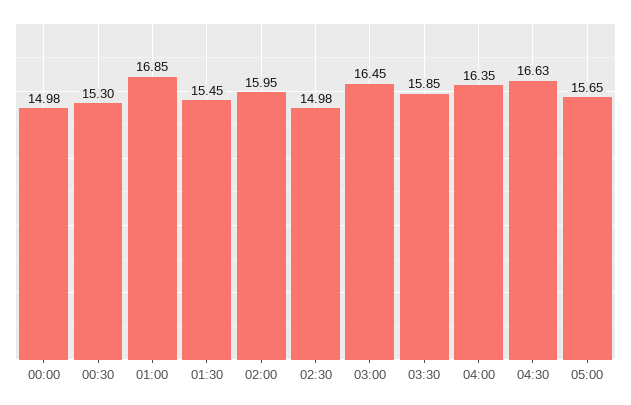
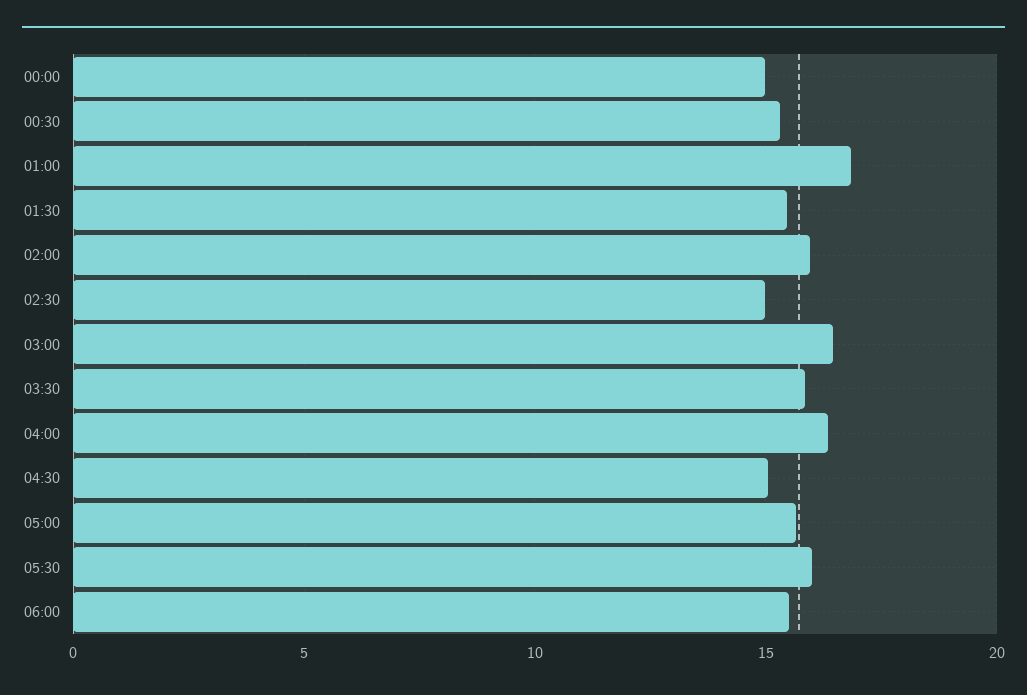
04:30: 16.63 -> 15
05:30: none -> 16
06:00: none -> 15.5

